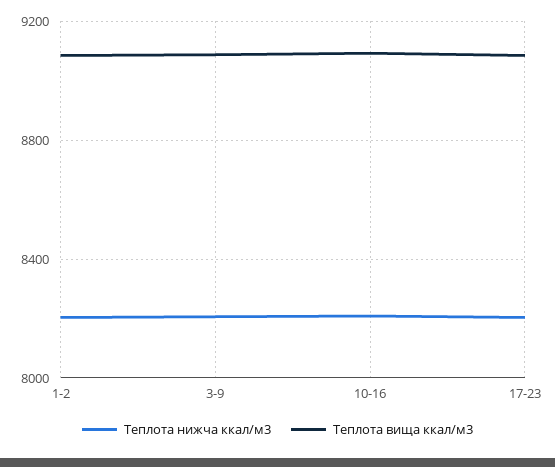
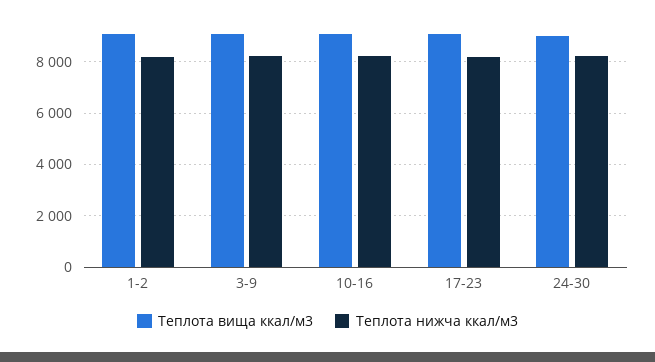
Теплота вища ккал/м3, 24-30: none -> 9000
Теплота нижча ккал/м3, 24-30: none -> 8250

